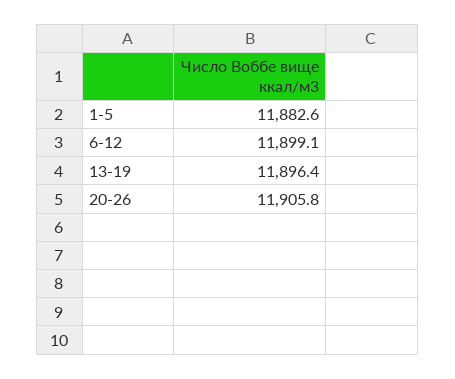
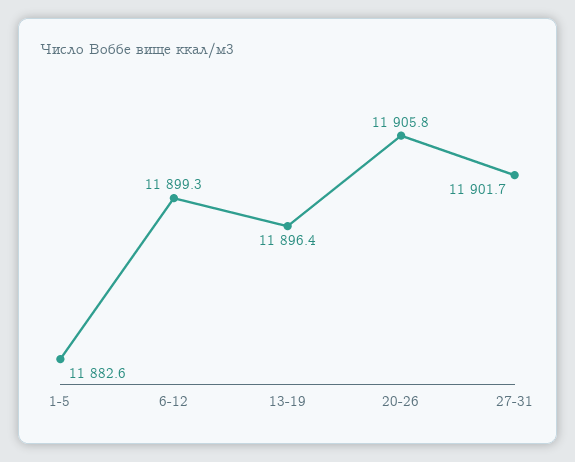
6-12: 11899.1 -> 11899.3
27-31: none -> 11901.7

